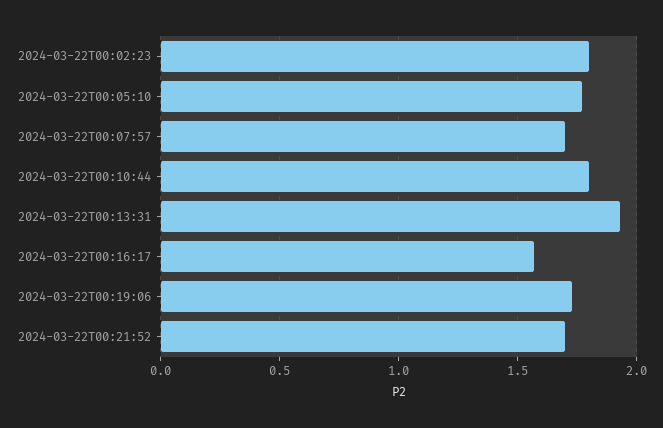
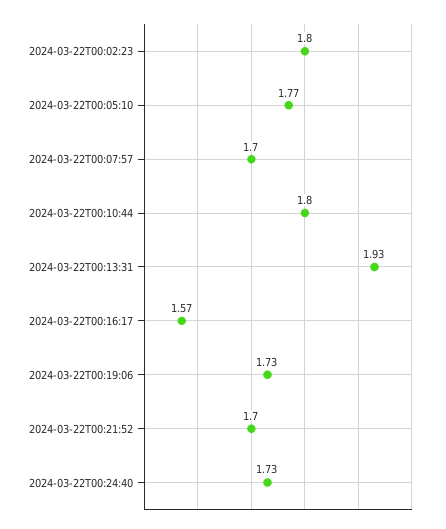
2024-03-22T00:24:40: none -> 1.73

